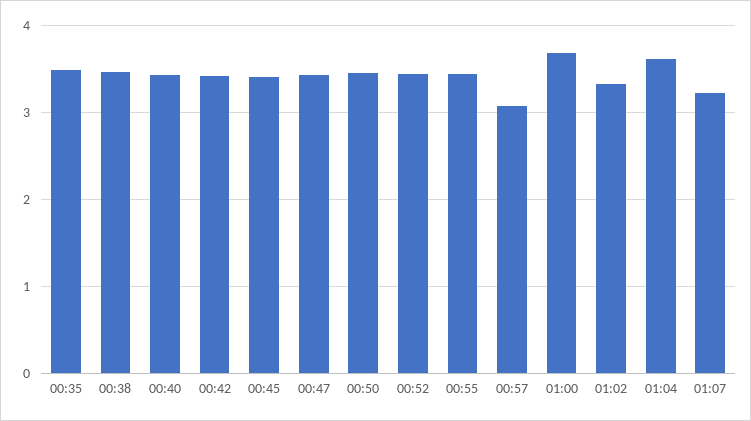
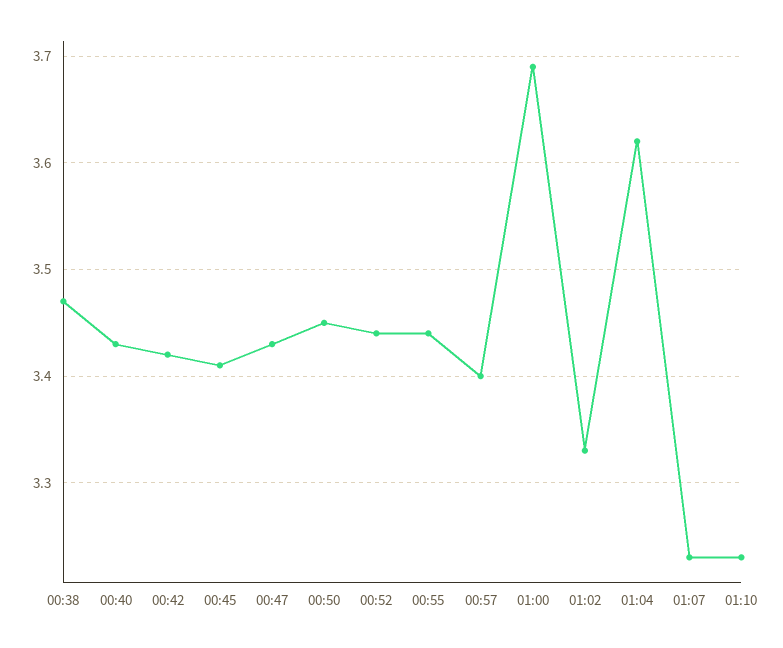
00:35: 3.5 -> none
00:57: 3.1 -> 3.4
01:10: none -> 3.23

